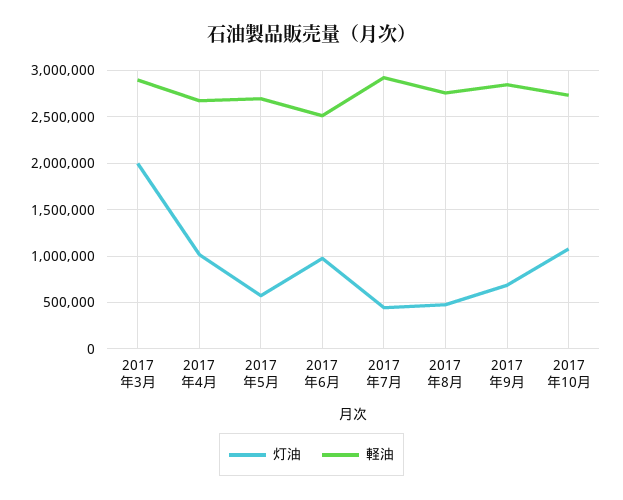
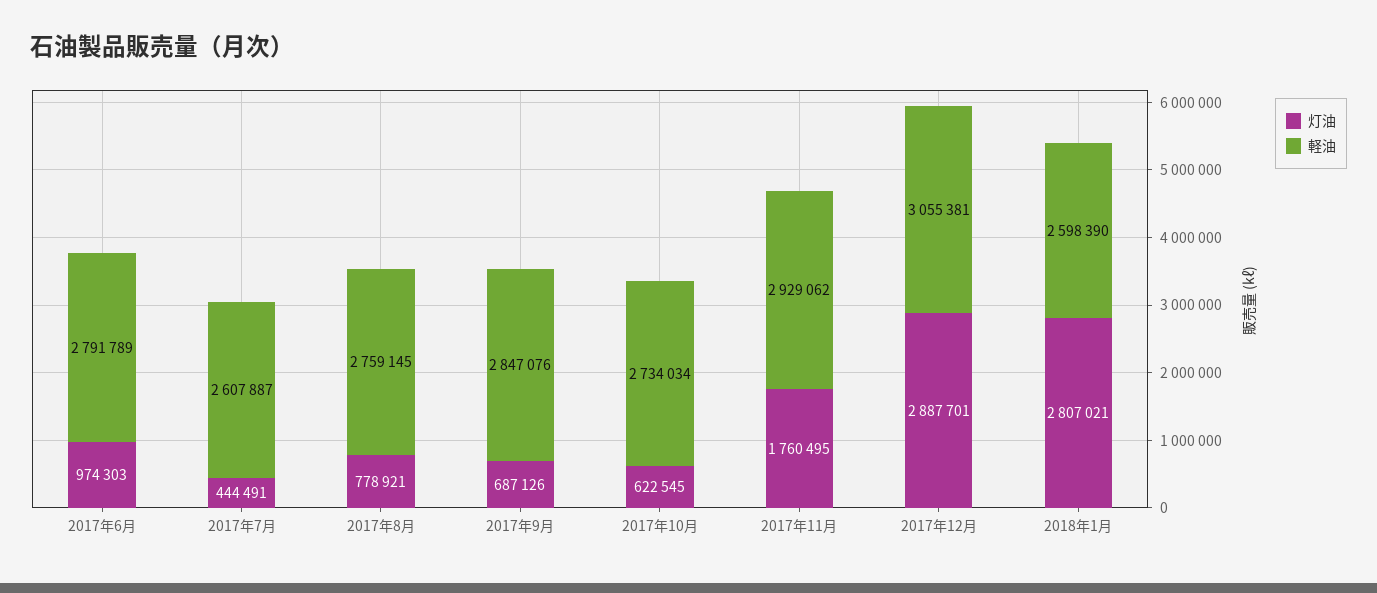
灯油, 2017年3月: 2000000 -> none
軽油, 2017年3月: 2900000 -> none
灯油, 2017年4月: 1000000 -> none
軽油, 2017年4月: 2700000 -> none
灯油, 2017年5月: 600000 -> none
軽油, 2017年5月: 2700000 -> none
軽油, 2017年6月: 2500000 -> 2791789
軽油, 2017年7月: 2900000 -> 2607887
灯油, 2017年8月: 500000 -> 778921
灯油, 2017年10月: 1100000 -> 622545
灯油, 2017年11月: none -> 1760495
軽油, 2017年11月: none -> 2929062
灯油, 2017年12月: none -> 2887701
軽油, 2017年12月: none -> 3055381
灯油, 2018年1月: none -> 2807021
軽油, 2018年1月: none -> 2598390

